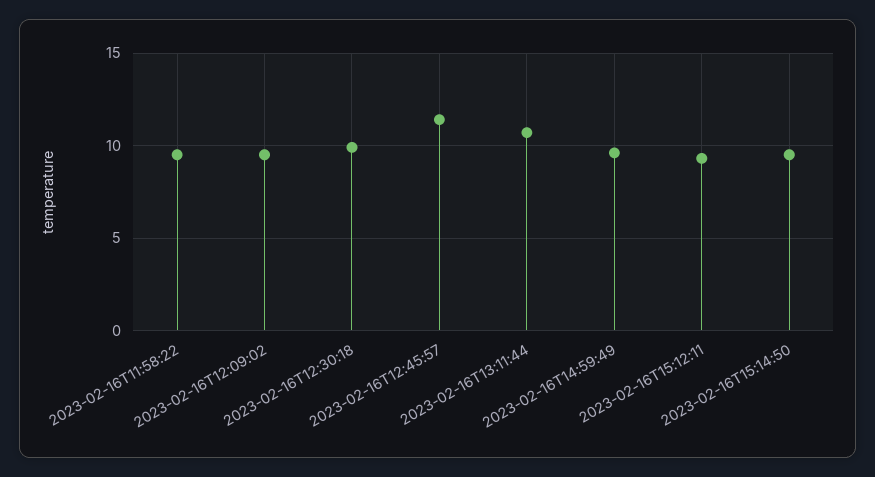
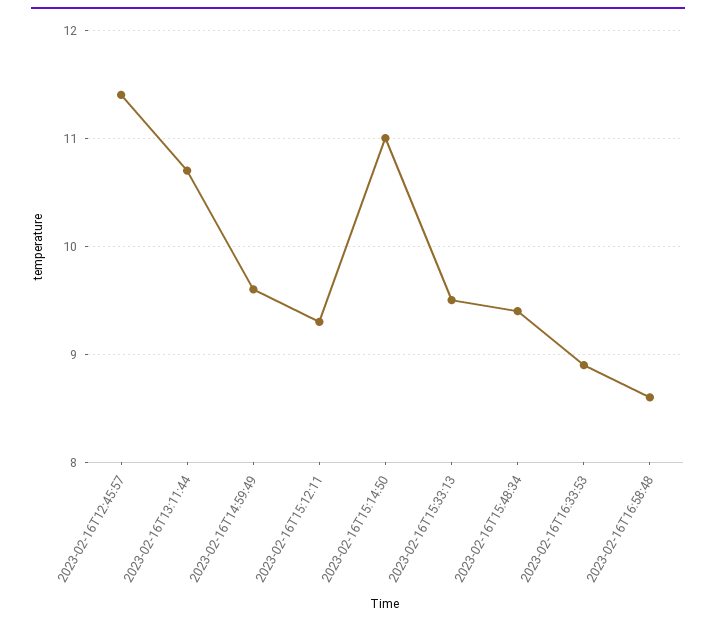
2023-02-16T11:58:22: 9.5 -> none
2023-02-16T12:09:02: 9.5 -> none
2023-02-16T12:30:18: 10 -> none
2023-02-16T15:14:50: 9.5 -> 11
2023-02-16T15:33:13: none -> 9.5
2023-02-16T15:48:34: none -> 9.4
2023-02-16T16:33:53: none -> 8.9
2023-02-16T16:58:48: none -> 8.6

